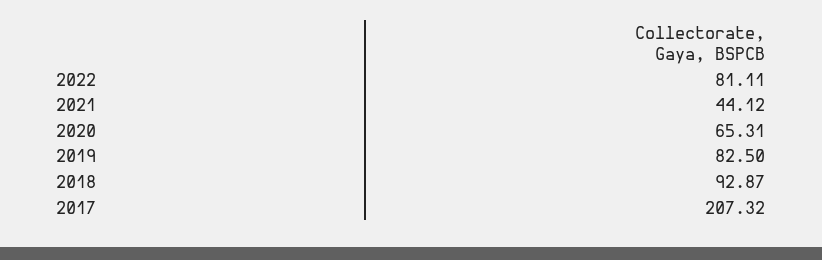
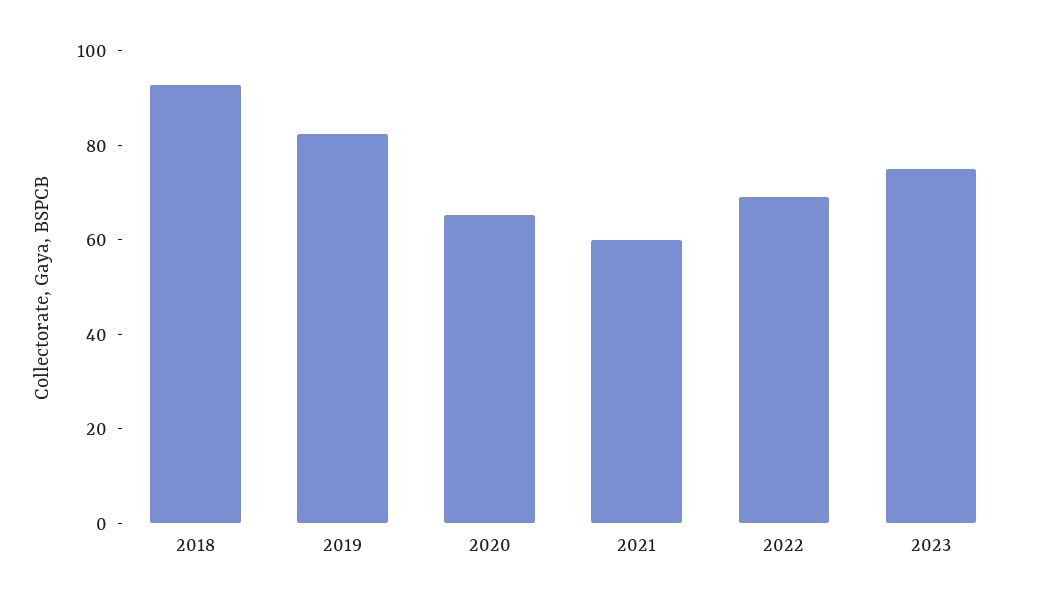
2022: 81.11 -> 70
2021: 44.12 -> 60
2017: 207.32 -> none
2023: none -> 75

